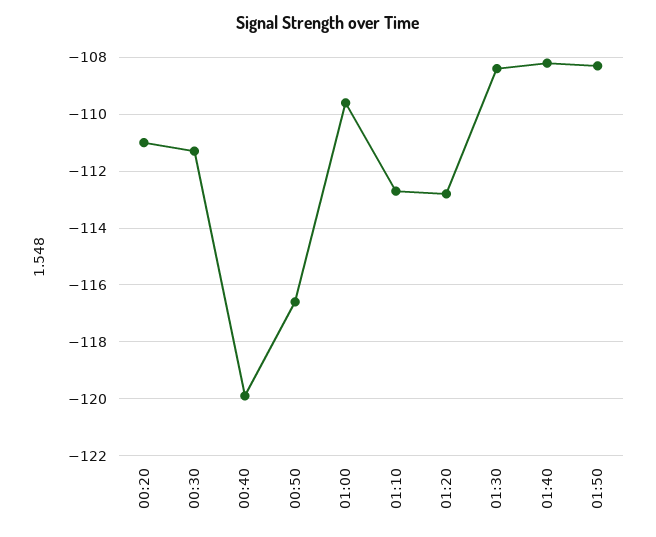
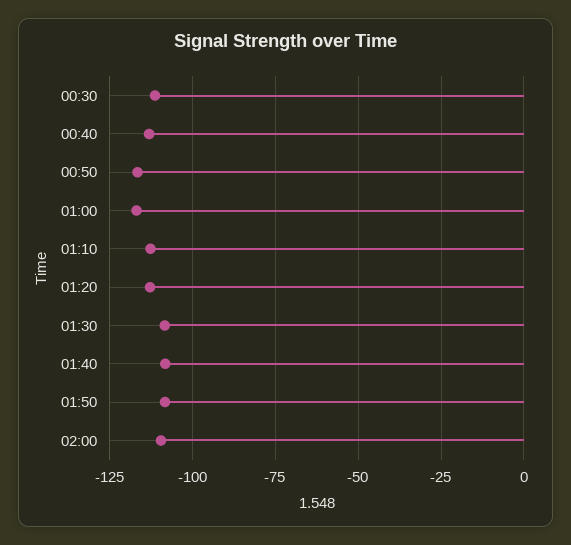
00:20: -111 -> none
00:40: -120 -> -112.5
01:00: -109.5 -> -117.5
02:00: none -> -110

